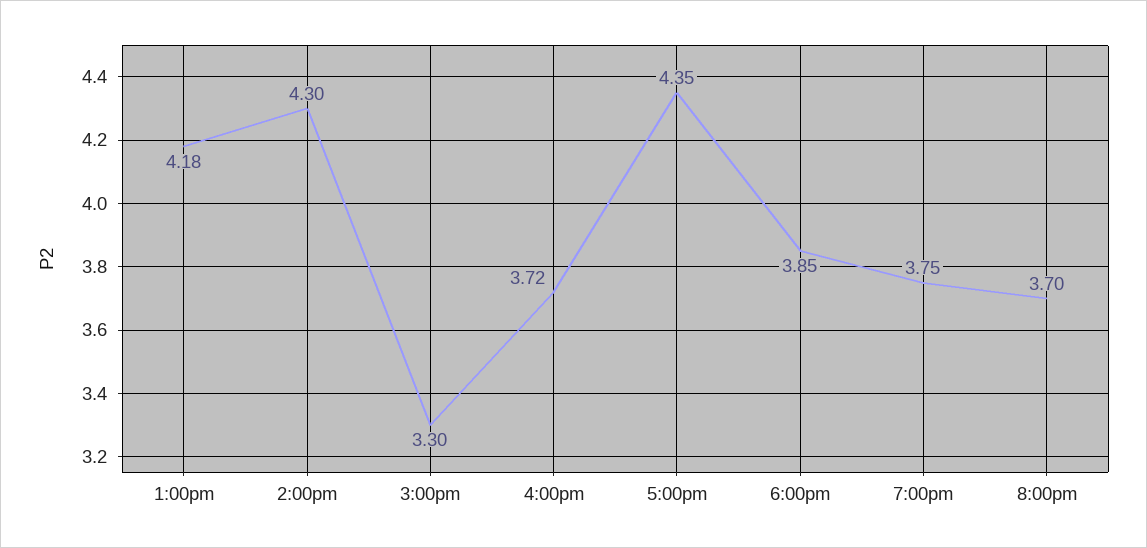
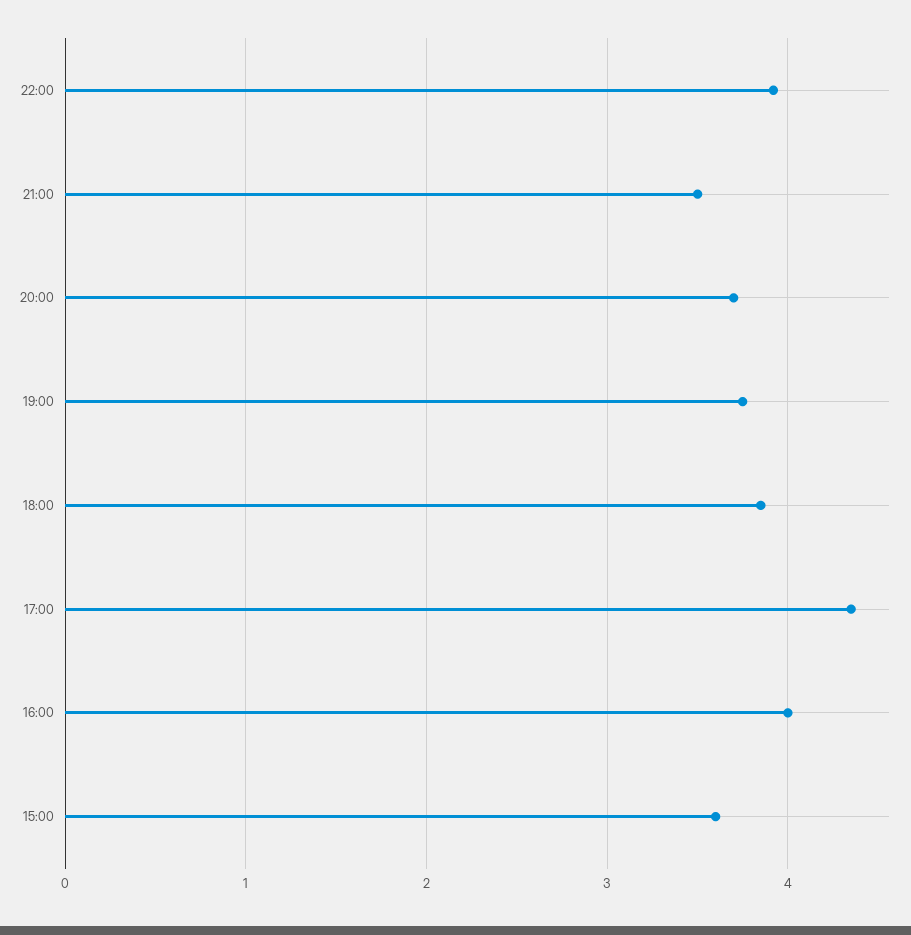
1:00pm: 4.18 -> none
2:00pm: 4.3 -> none
3:00pm: 3.3 -> 3.6
4:00pm: 3.72 -> 4
22:00: none -> 3.9
21:00: none -> 3.5

